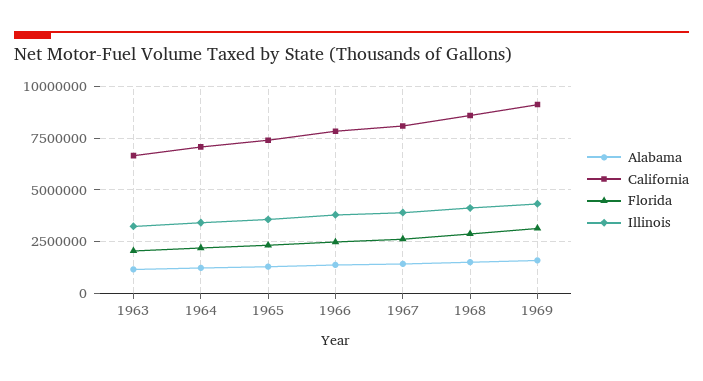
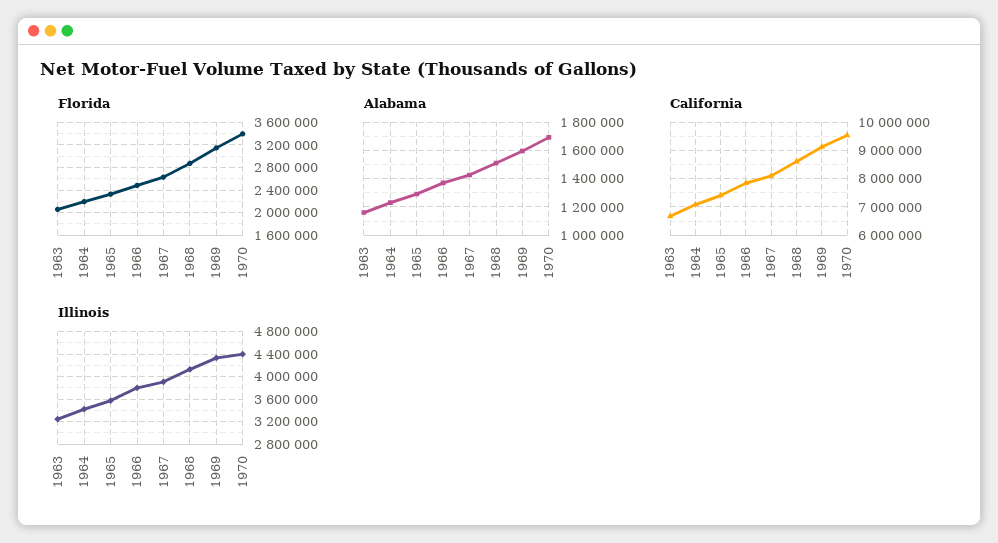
Florida, 1970: none -> 3400000
Alabama, 1970: none -> 1700000
California, 1970: none -> 9500000
Illinois, 1970: none -> 4400000

